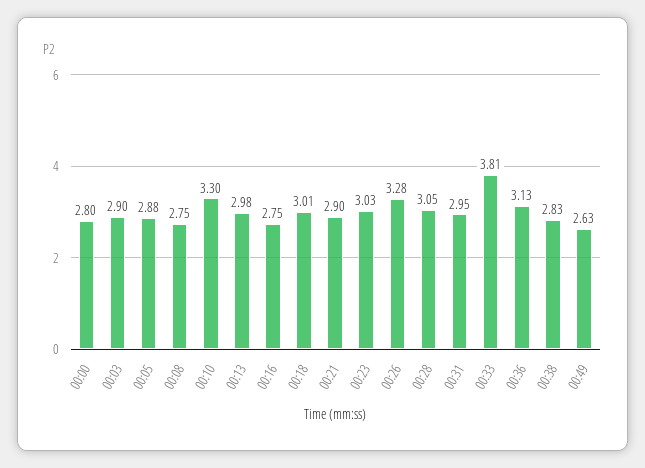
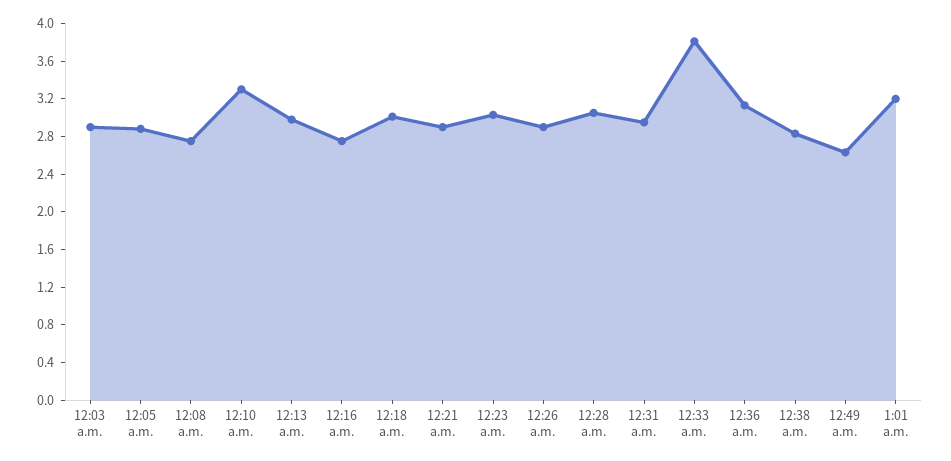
00:00: 2.8 -> none
00:26: 3.28 -> 2.9
1:01 a.m.: none -> 3.2

